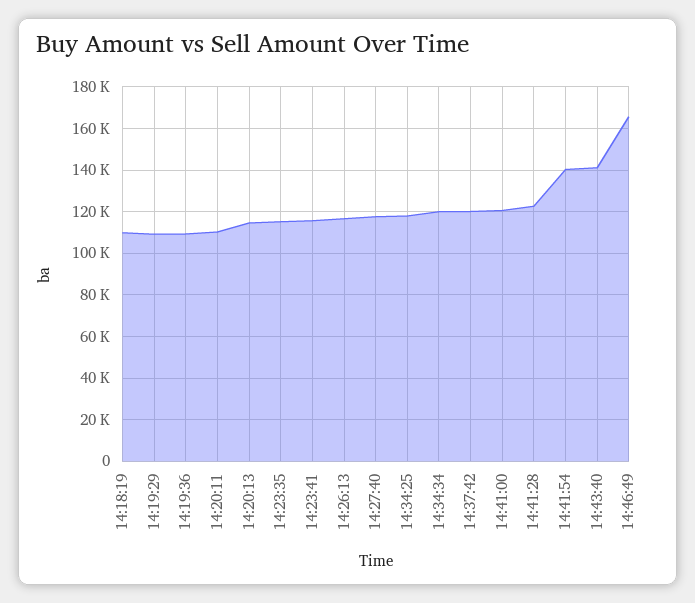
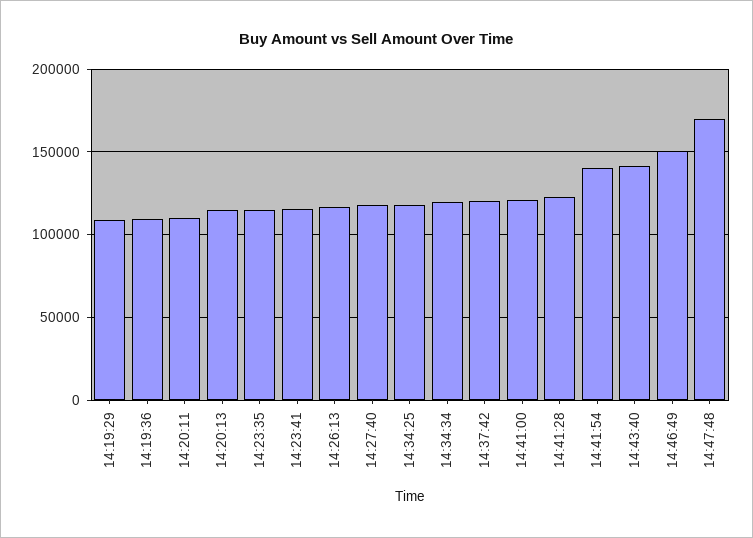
14:18:19: 110000 -> none
14:46:49: 165000 -> 150000
14:47:48: none -> 170000

